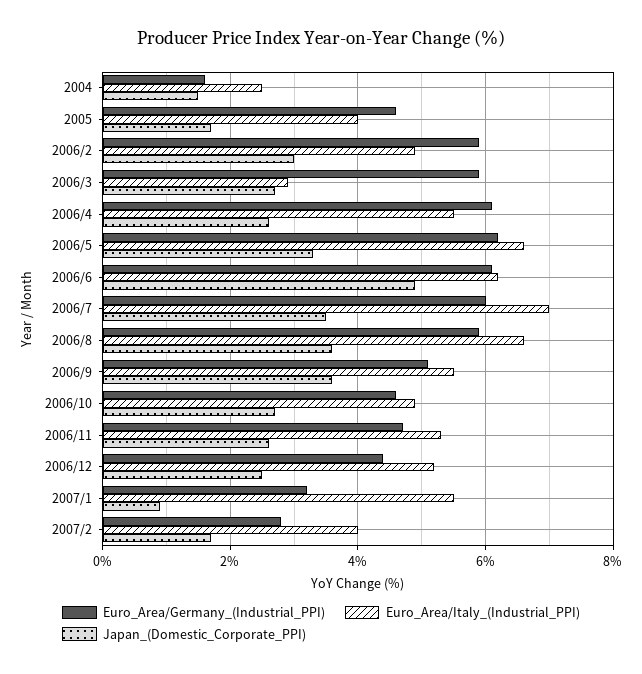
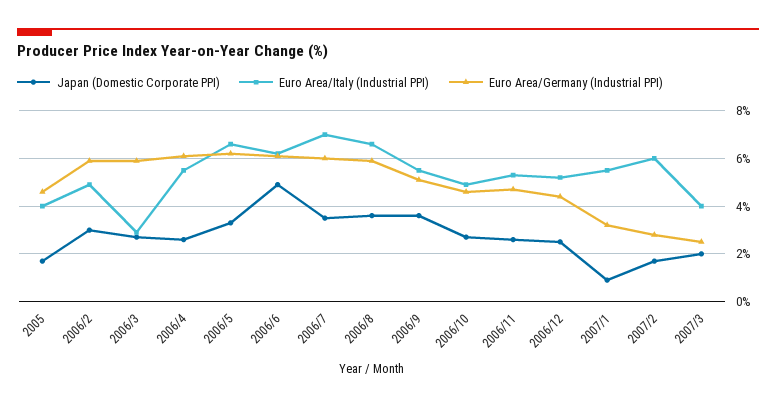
Euro_Area/Germany_(Industrial_PPI), 2004: 1.5 -> none
Euro_Area/Italy_(Industrial_PPI), 2004: 2.5 -> none
Japan_(Domestic_Corporate_PPI), 2004: 1.5 -> none
Euro_Area/Italy_(Industrial_PPI), 2007/2: 4 -> 6
Japan_(Domestic_Corporate_PPI), 2007/3: none -> 2
Euro_Area/Italy_(Industrial_PPI), 2007/3: none -> 4
Euro_Area/Germany_(Industrial_PPI), 2007/3: none -> 2.5

